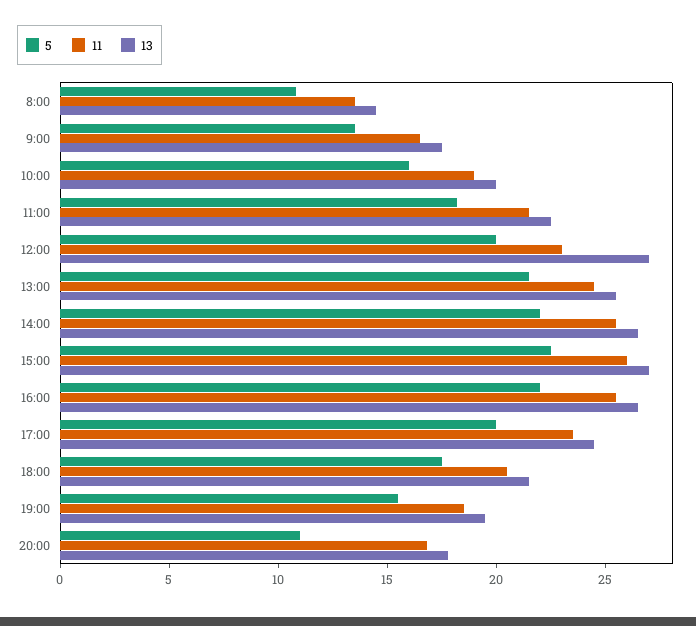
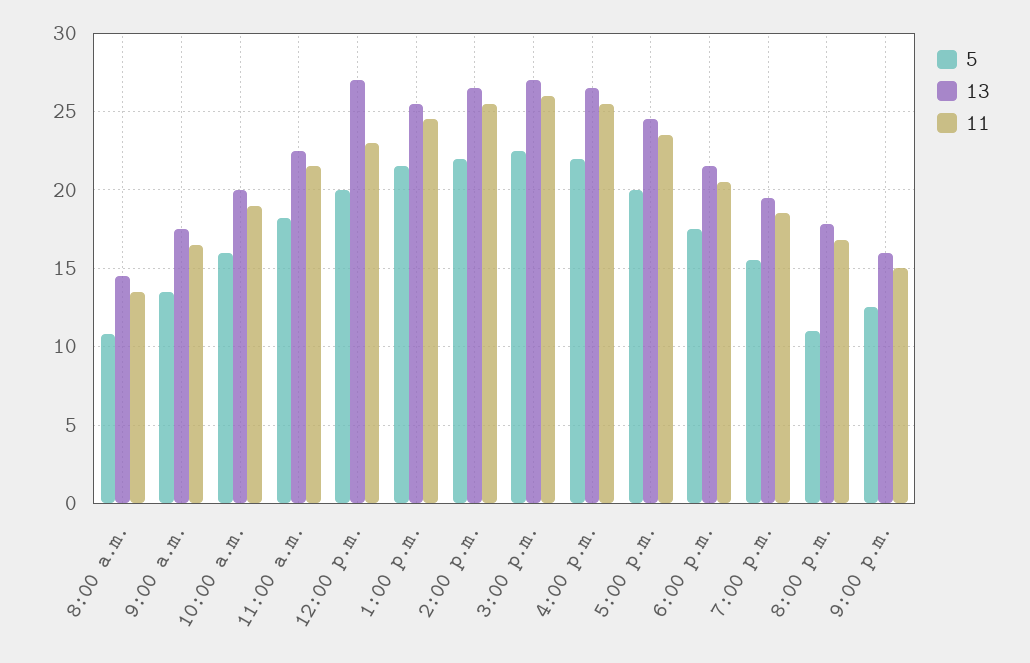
5, 9:00 p.m.: none -> 12.5
13, 9:00 p.m.: none -> 16
11, 9:00 p.m.: none -> 15

